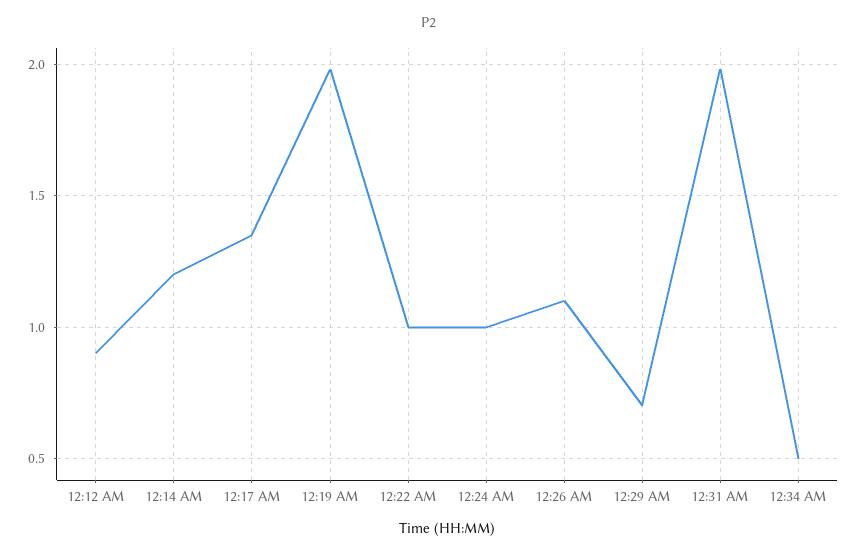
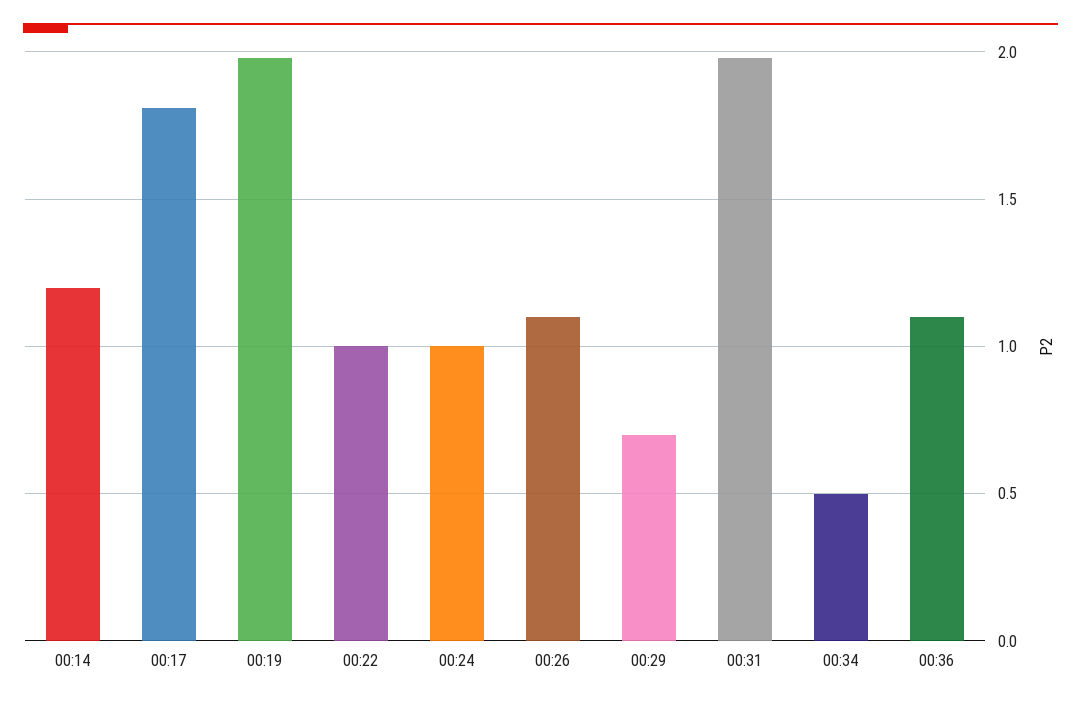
12:12 AM: 0.9 -> none
12:17 AM: 1.35 -> 1.8
00:36: none -> 1.1

